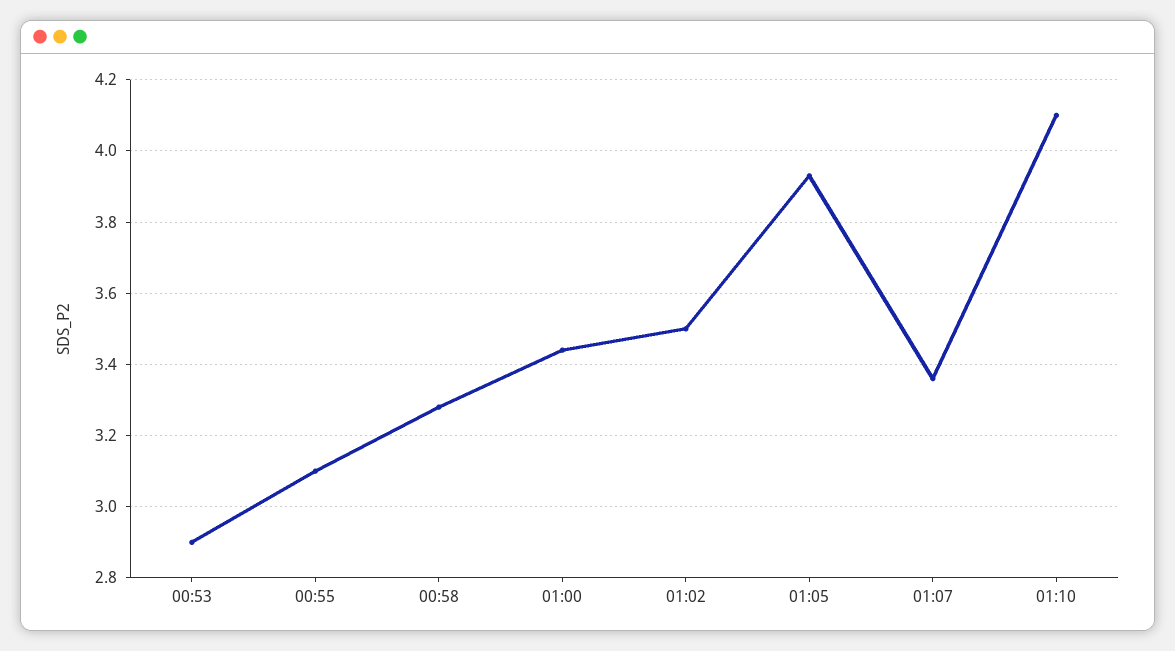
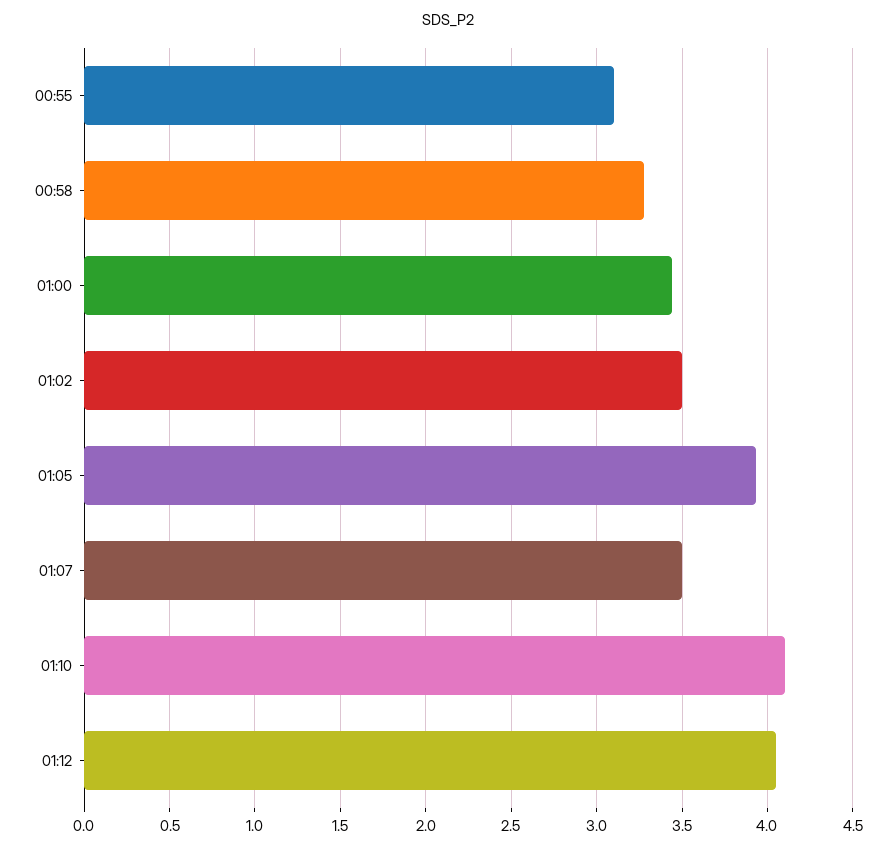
00:53: 2.9 -> none
01:07: 3.35 -> 3.5
01:12: none -> 4.05

